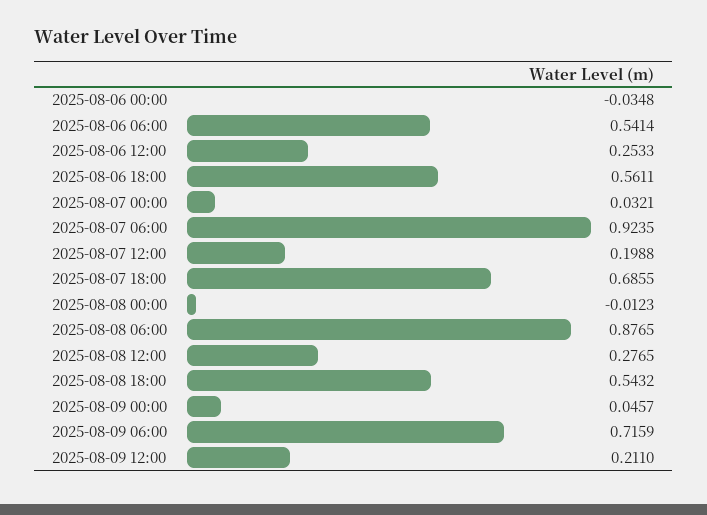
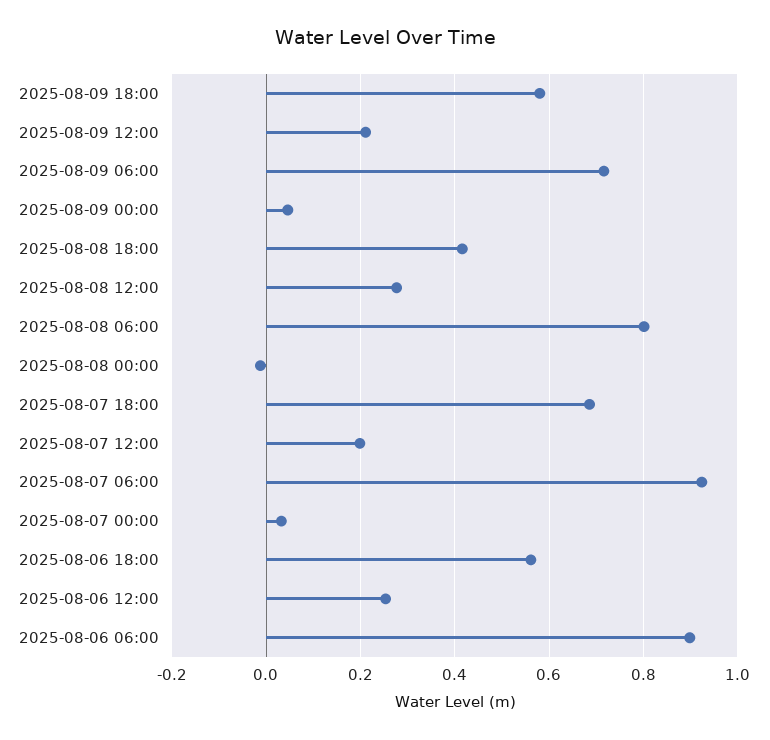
2025-08-06 00:00: -0.0348 -> none
2025-08-06 06:00: 0.5414 -> 0.9
2025-08-08 06:00: 0.8765 -> 0.8
2025-08-08 18:00: 0.5432 -> 0.42
2025-08-09 18:00: none -> 0.58

